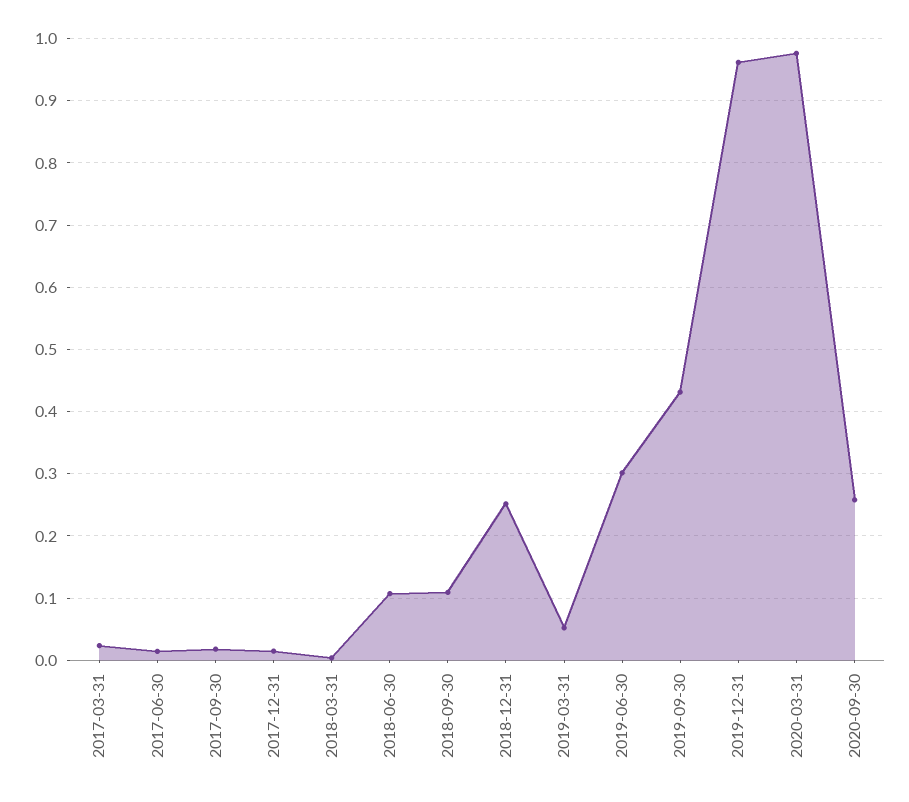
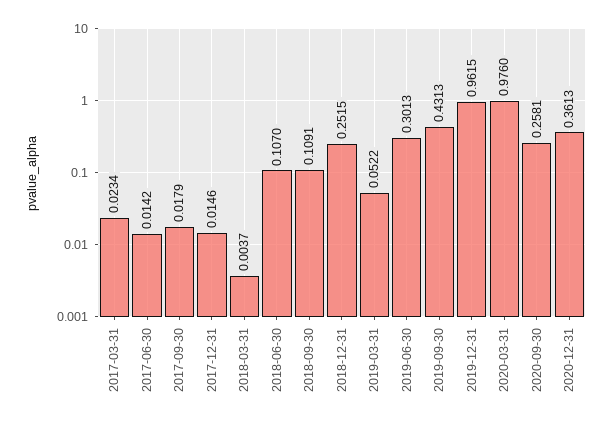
2020-12-31: none -> 0.3613

